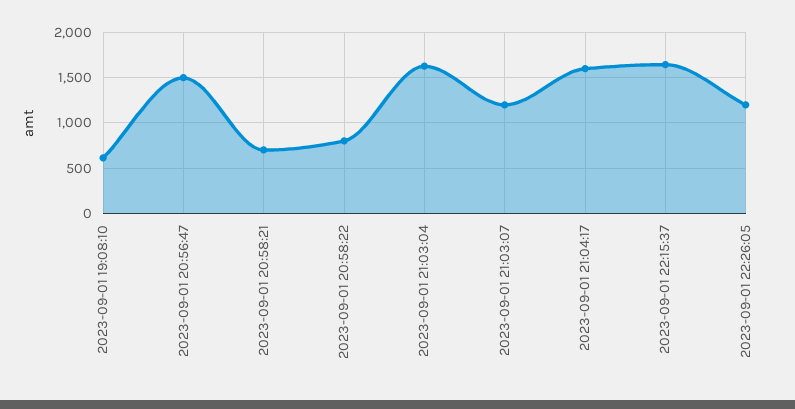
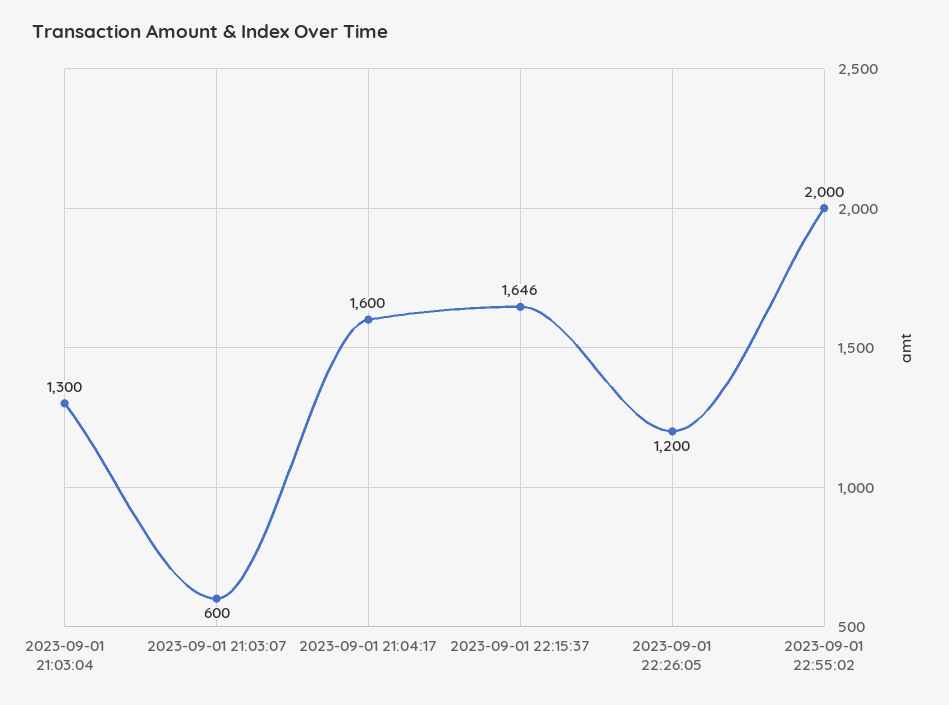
2023-09-01 19:08:10: 600 -> none
2023-09-01 20:56:47: 1500 -> none
2023-09-01 20:58:21: 700 -> none
2023-09-01 20:58:22: 800 -> none
2023-09-01 21:03:04: 1600 -> 1300
2023-09-01 21:03:07: 1200 -> 600
2023-09-01 22:55:02: none -> 2000

